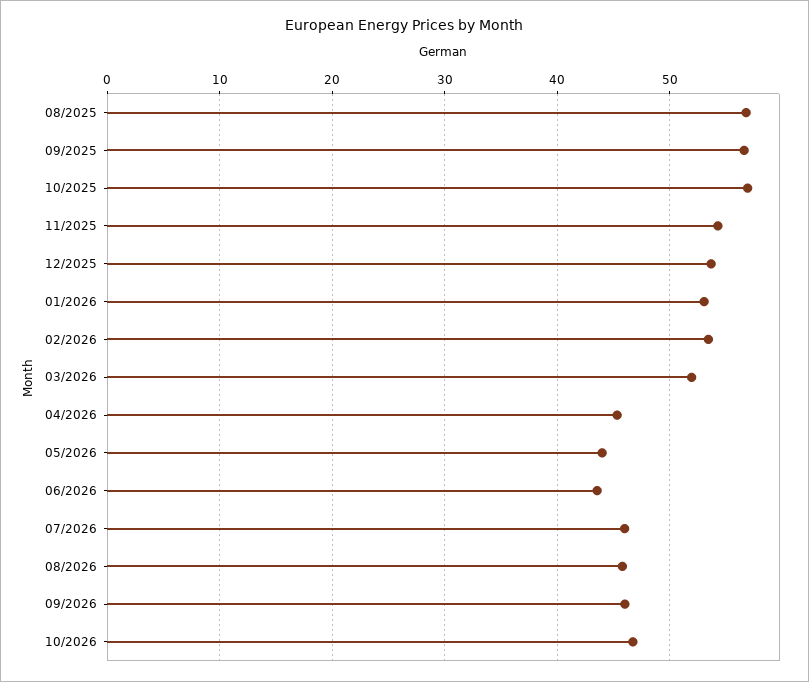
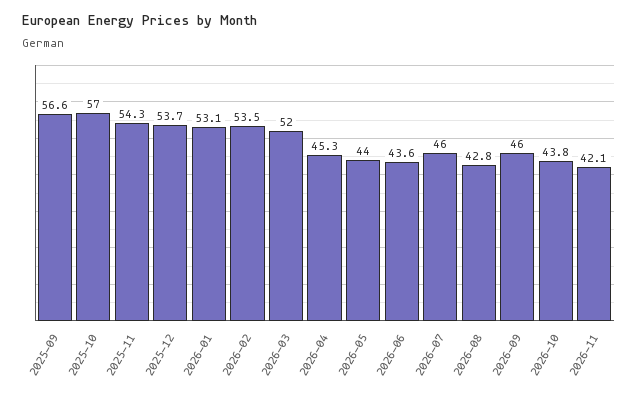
08/2025: 57 -> none
08/2026: 46 -> 42.8
10/2026: 47 -> 43.8
2026-11: none -> 42.1

